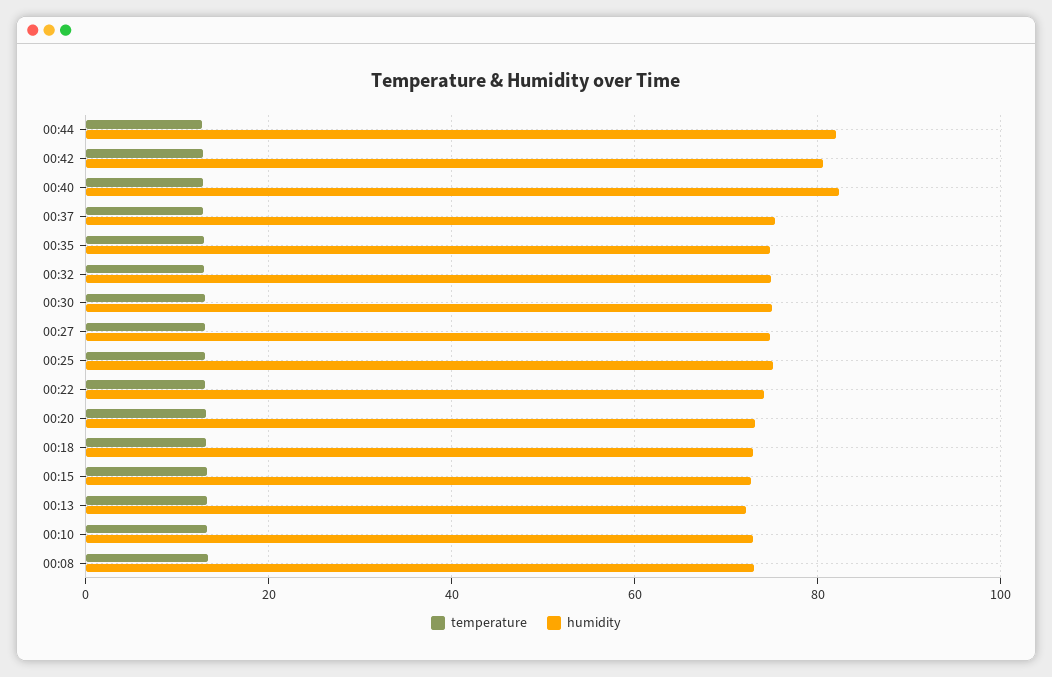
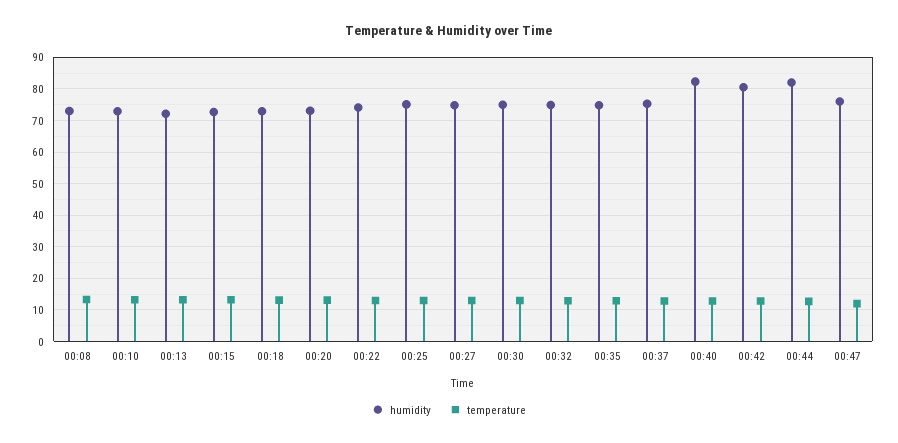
humidity, 00:47: none -> 76
temperature, 00:47: none -> 12

